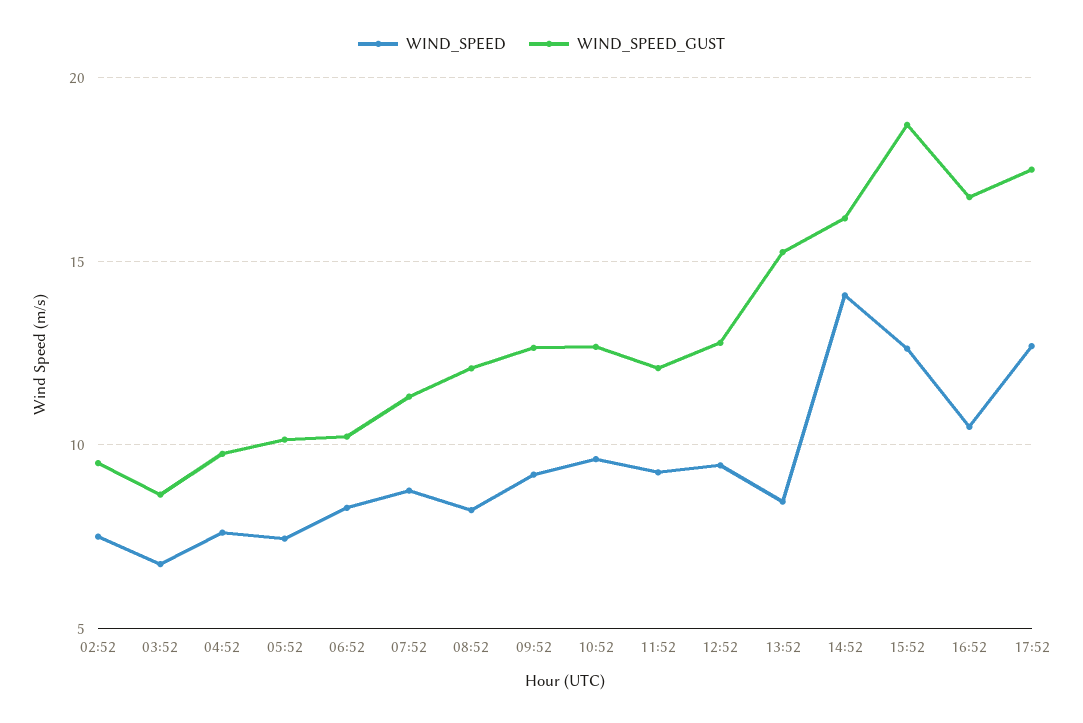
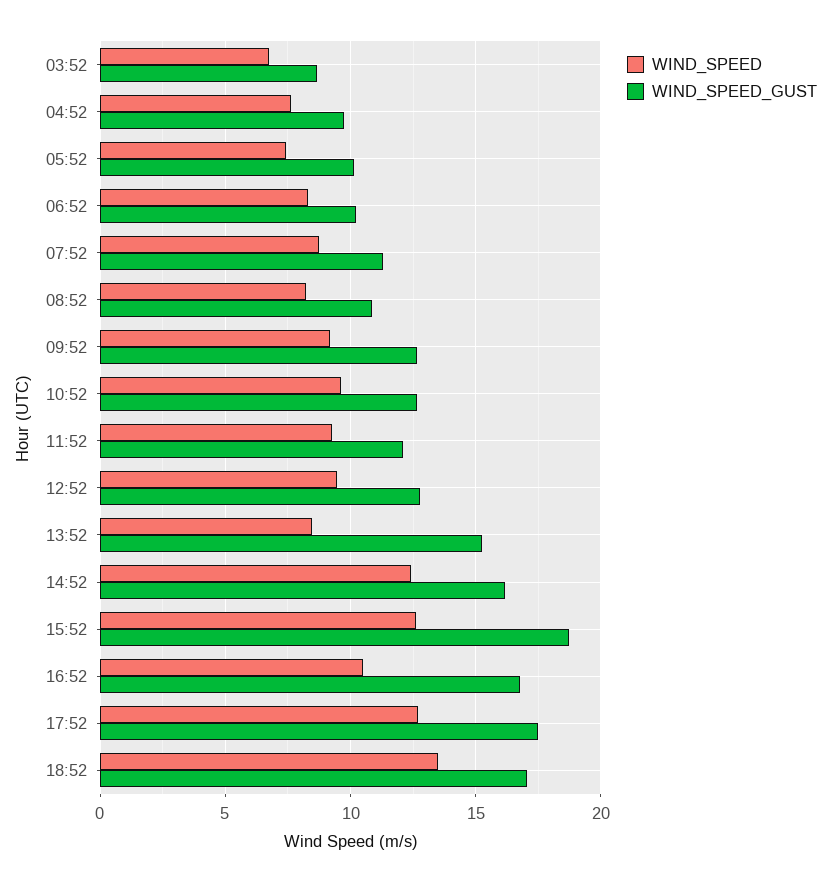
WIND_SPEED, 02:52: 7.5 -> none
WIND_SPEED_GUST, 02:52: 9.5 -> none
WIND_SPEED_GUST, 08:52: 12 -> 11
WIND_SPEED, 14:52: 14 -> 12.5
WIND_SPEED, 18:52: none -> 13.5
WIND_SPEED_GUST, 18:52: none -> 17

